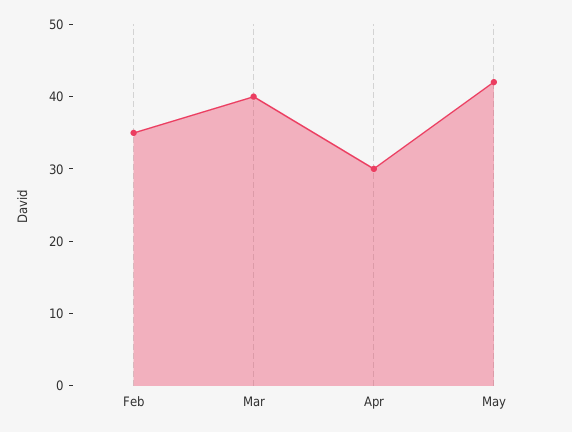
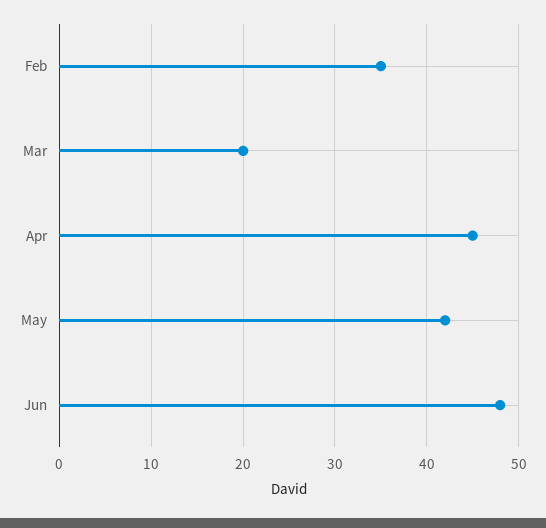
Mar: 40 -> 20
Apr: 30 -> 45
Jun: none -> 48

